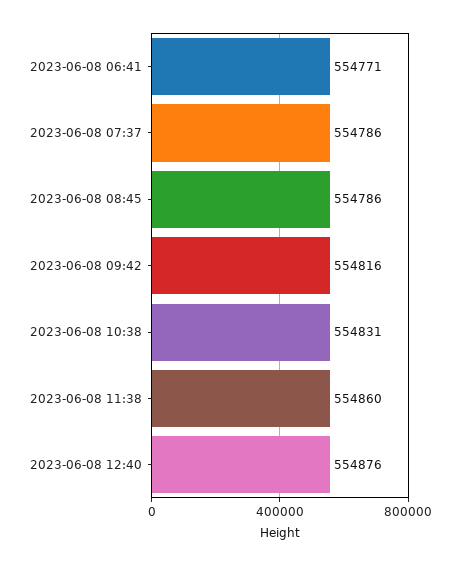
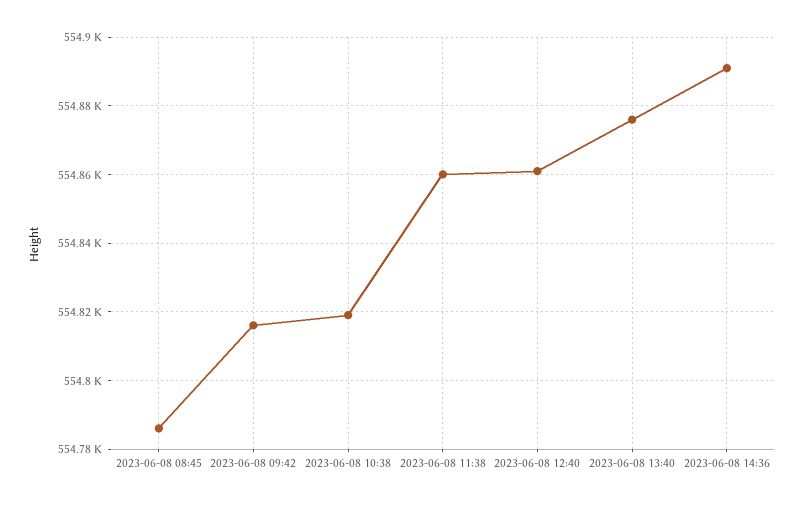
2023-06-08 06:41: 554771 -> none
2023-06-08 07:37: 554786 -> none
2023-06-08 10:38: 554831 -> 554820
2023-06-08 12:40: 554876 -> 554860
2023-06-08 13:40: none -> 554875
2023-06-08 14:36: none -> 554890

